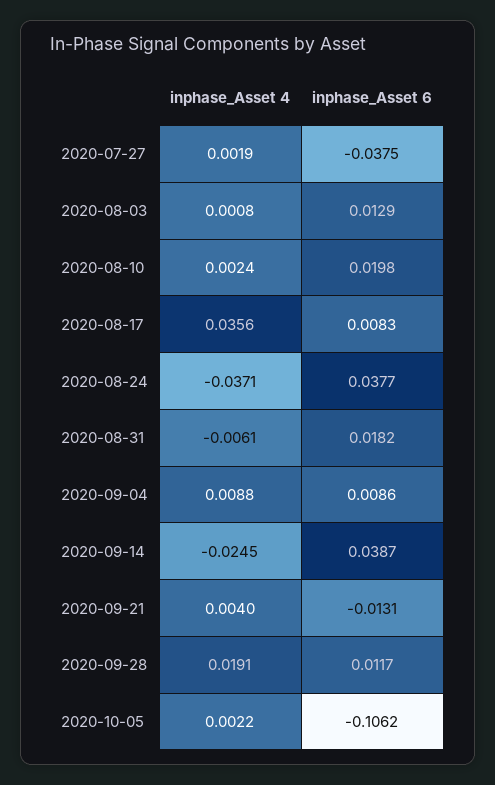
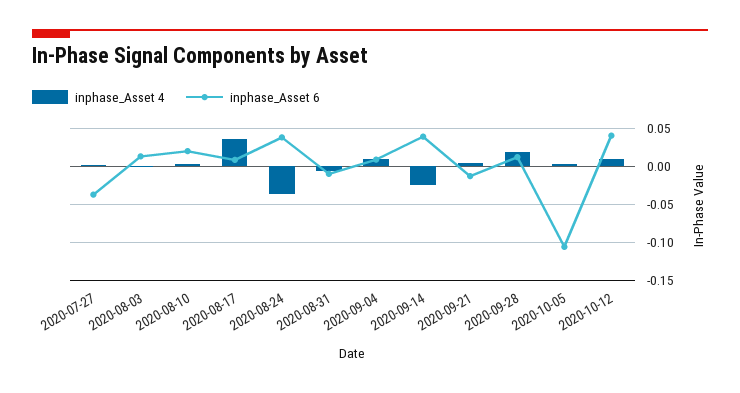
inphase_Asset 6, 2020-08-31: 0.0182 -> -0.01
inphase_Asset 4, 2020-10-12: none -> 0.01
inphase_Asset 6, 2020-10-12: none -> 0.04

